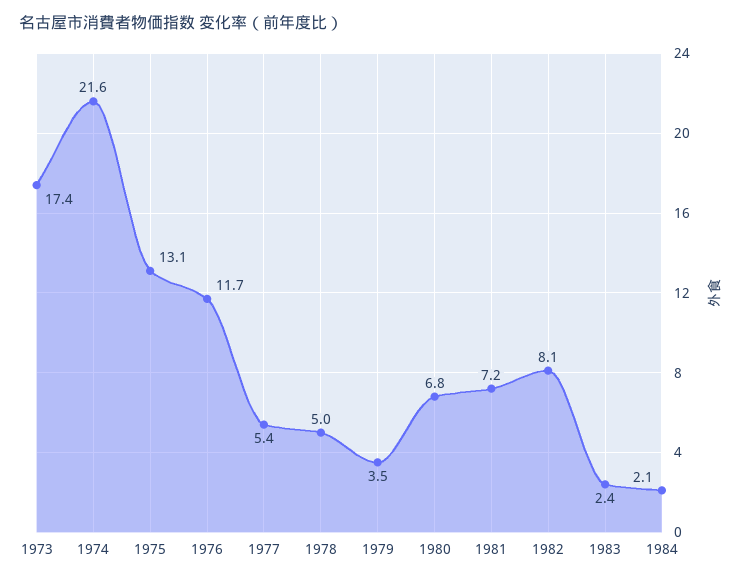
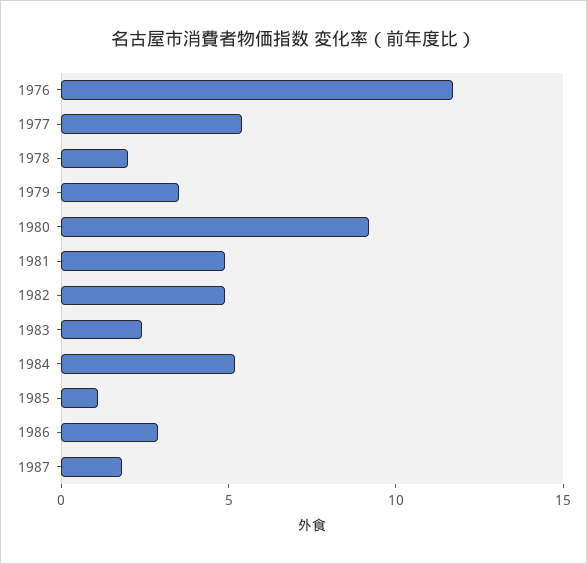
1973: 17.4 -> none
1974: 21.6 -> none
1975: 13.1 -> none
1978: 5 -> 2
1980: 6.8 -> 9
1981: 7.2 -> 5
1982: 8.1 -> 5
1984: 2.1 -> 5
1985: none -> 1
1986: none -> 3
1987: none -> 2

